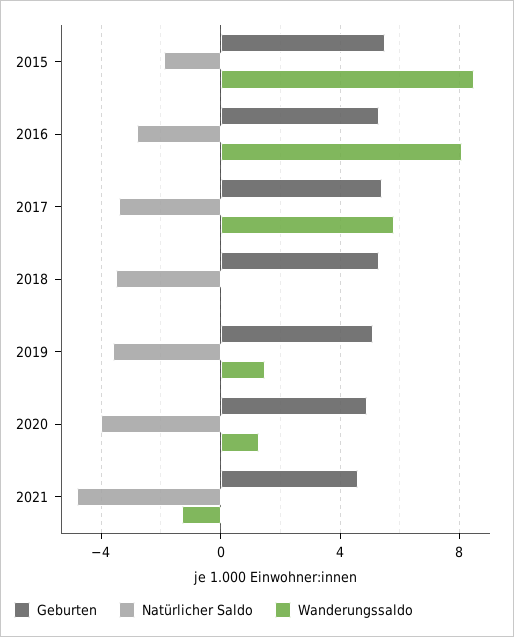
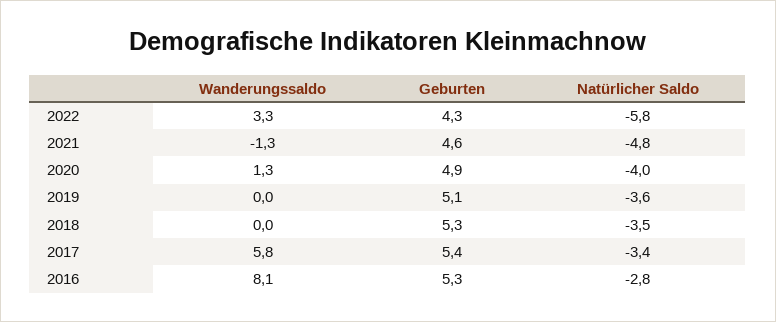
Geburten, 2015: 5.5 -> none
Natürlicher Saldo, 2015: -2 -> none
Wanderungssaldo, 2015: 8.5 -> none
Wanderungssaldo, 2019: 1.5 -> 0
Wanderungssaldo, 2022: none -> 3.3
Geburten, 2022: none -> 4.3
Natürlicher Saldo, 2022: none -> -5.8

